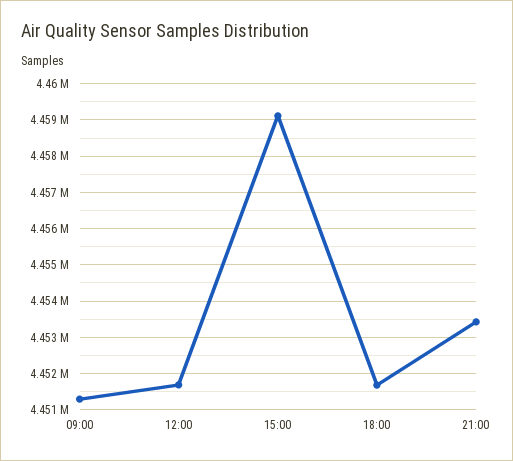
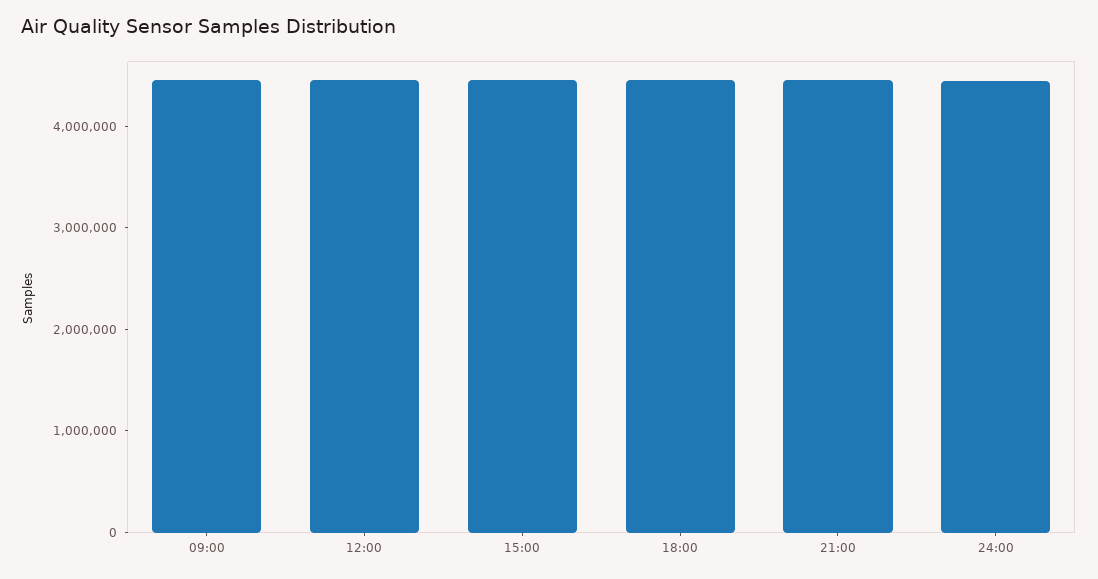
24:00: none -> 4400000

